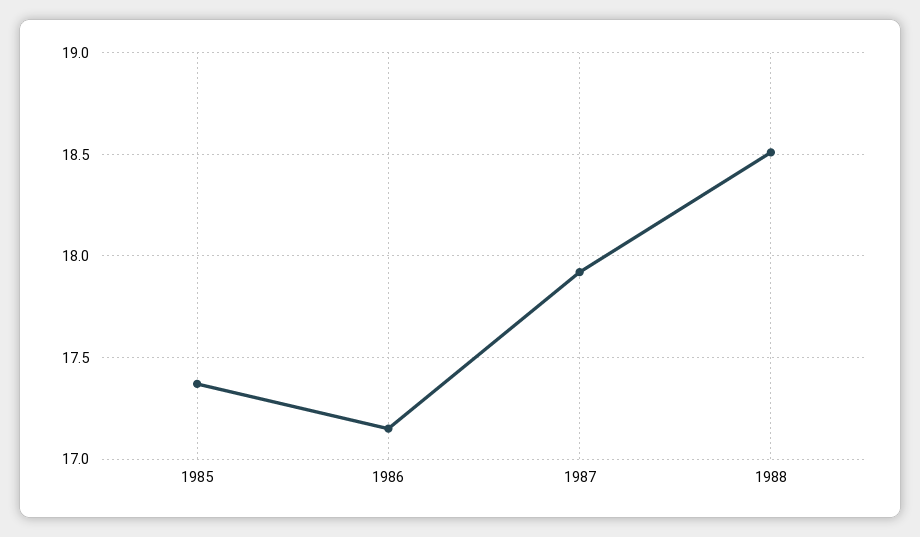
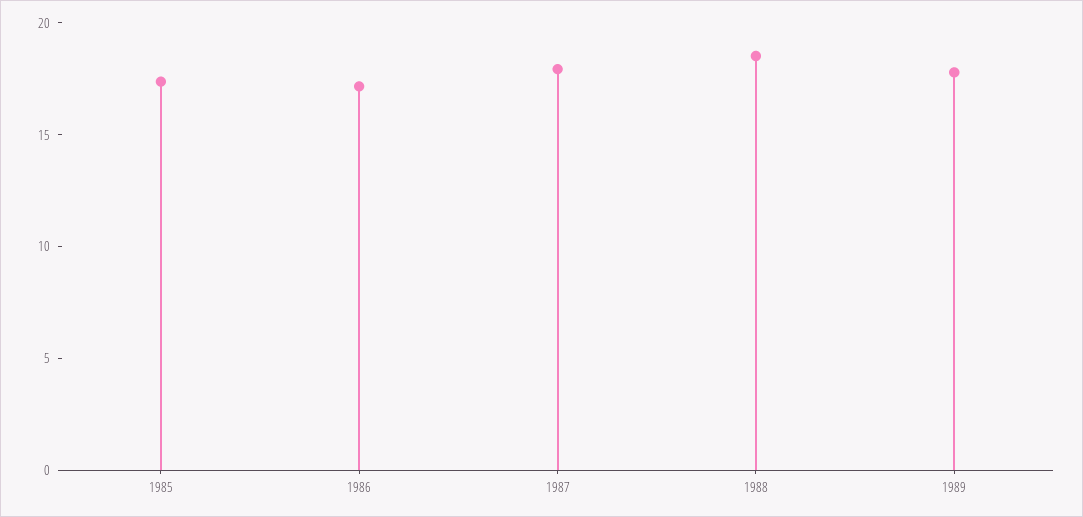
1989: none -> 18

